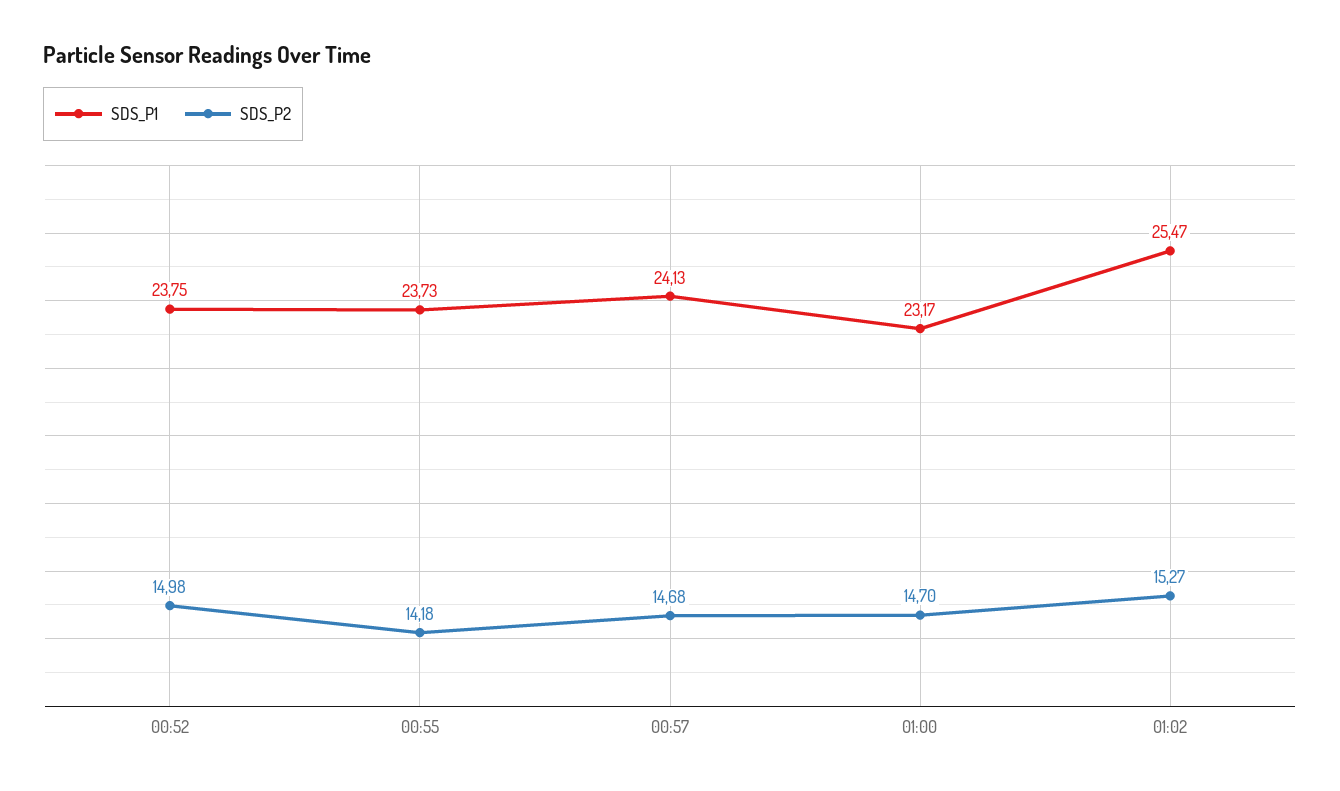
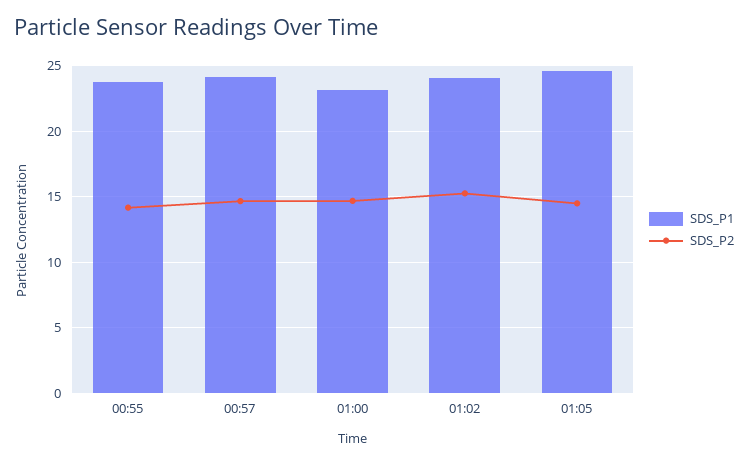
SDS_P1, 00:52: 23.75 -> none
SDS_P2, 00:52: 14.98 -> none
SDS_P1, 01:02: 25.47 -> 24
SDS_P1, 01:05: none -> 24.5
SDS_P2, 01:05: none -> 14.5

